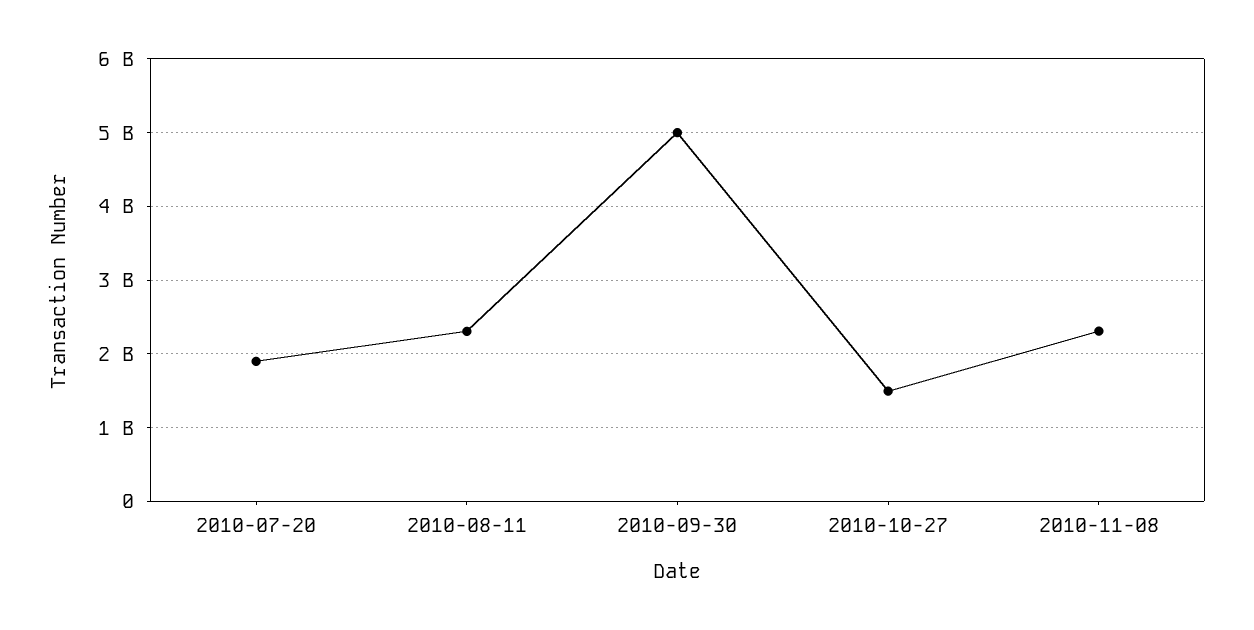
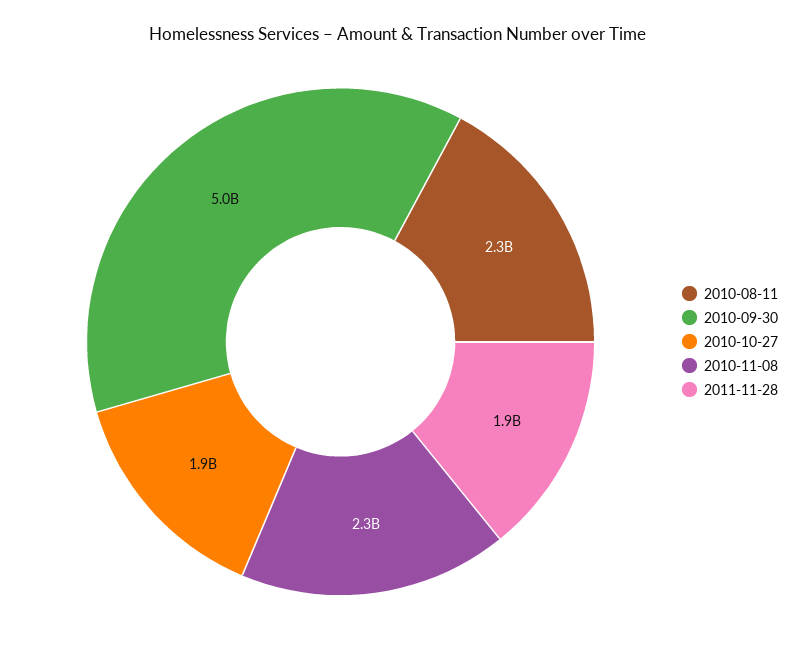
2010-07-20: 1900000000 -> none
2010-10-27: 1500000000 -> 1900000000
2011-11-28: none -> 1900000000

